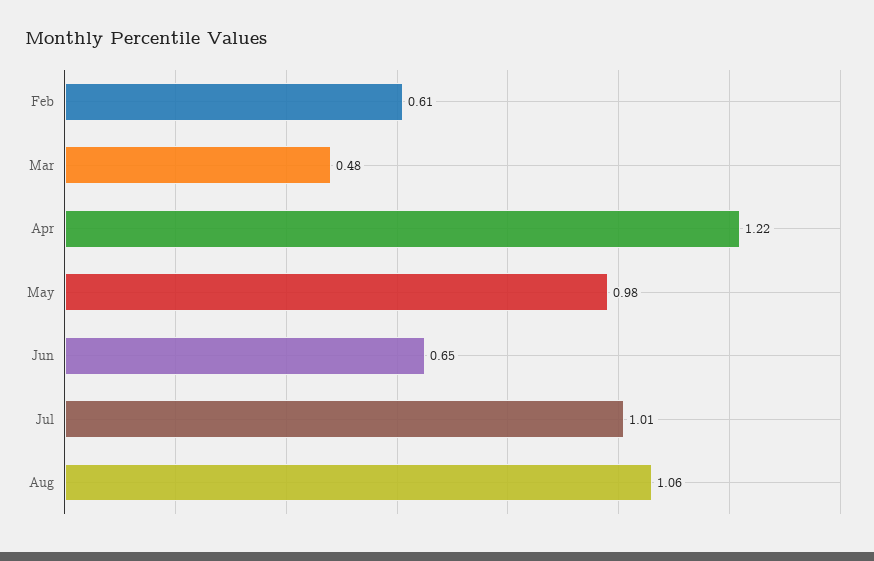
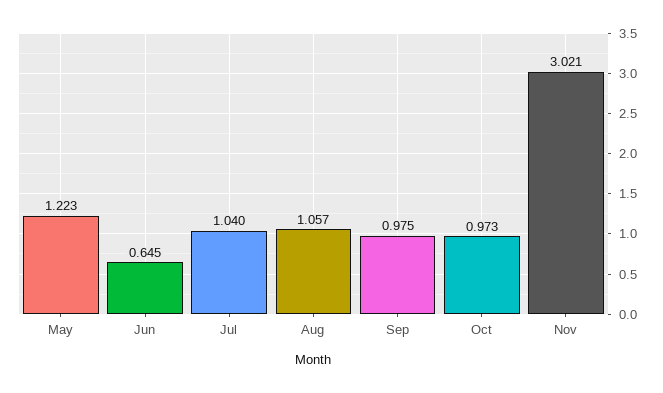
Feb: 0.61 -> none
Mar: 0.48 -> none
Apr: 1.22 -> none
May: 0.98 -> 1.223
Jul: 1.01 -> 1.04
Sep: none -> 0.975
Oct: none -> 0.973
Nov: none -> 3.021

